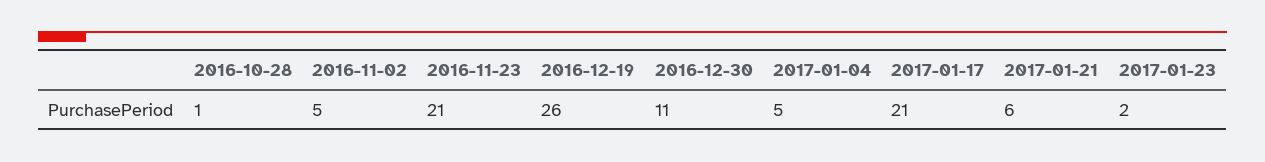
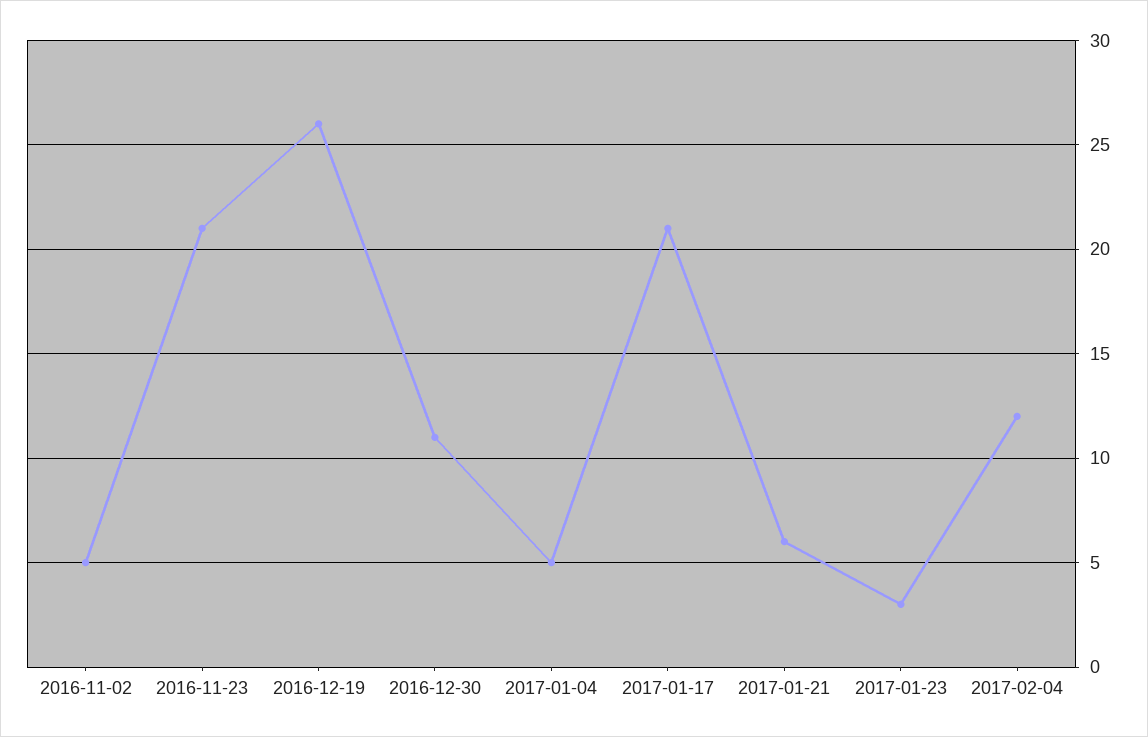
2016-10-28: 1 -> none
2017-01-23: 2 -> 3
2017-02-04: none -> 12

